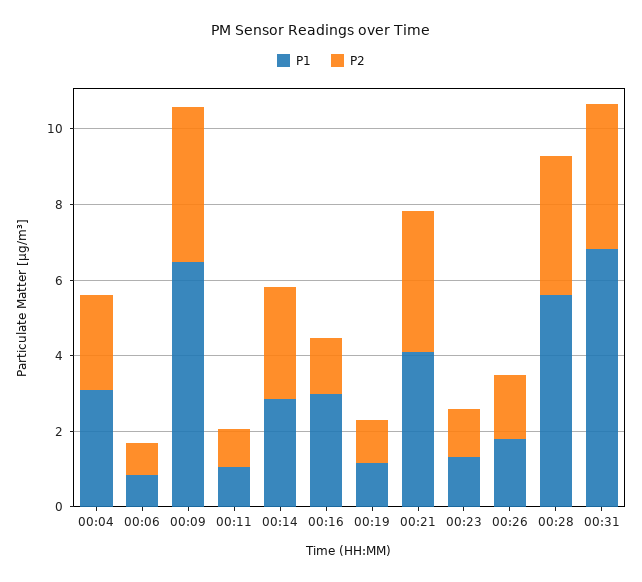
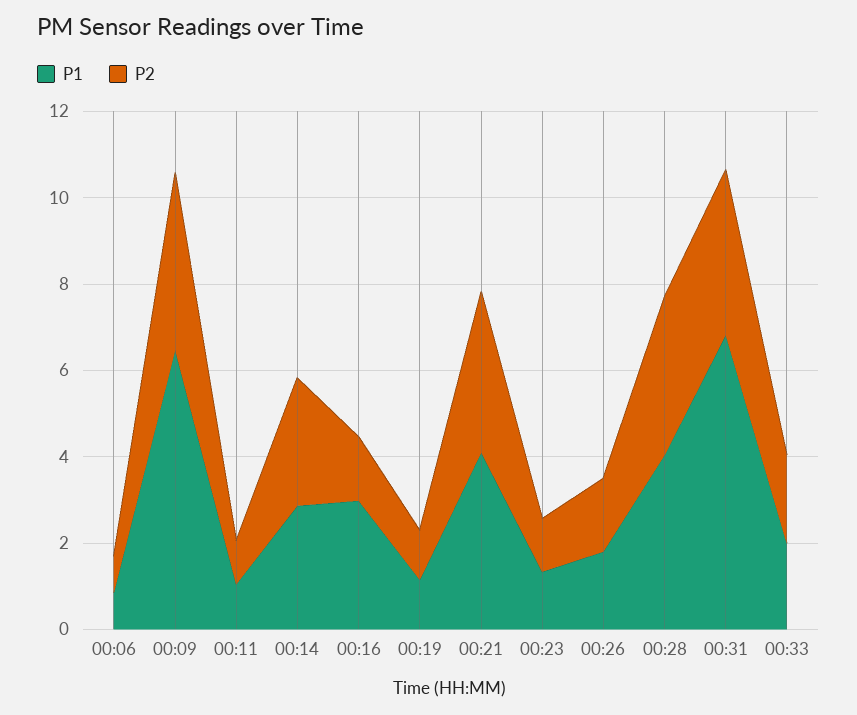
P1, 00:04: 3 -> none
P2, 00:04: 2.5 -> none
P1, 00:28: 5.5 -> 4
P1, 00:33: none -> 2
P2, 00:33: none -> 2

